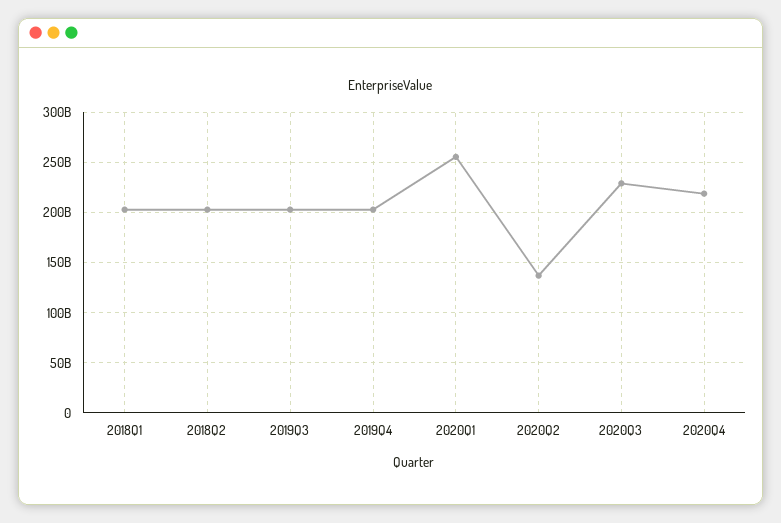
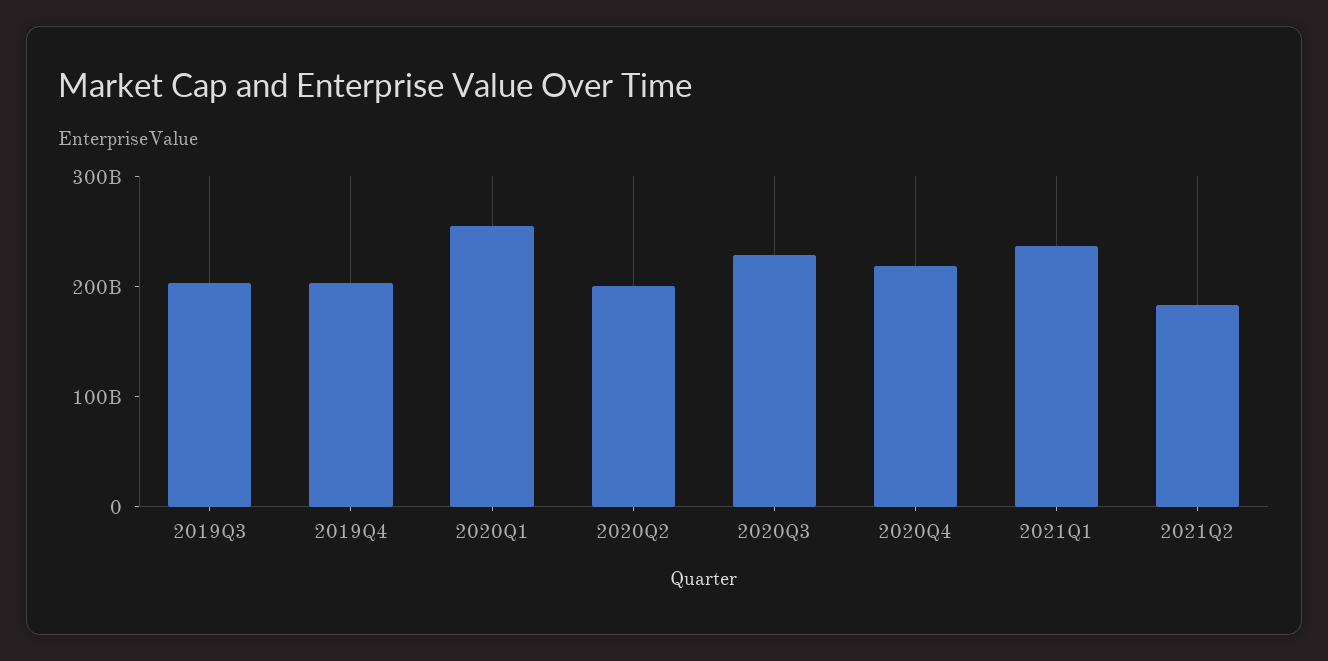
2018Q1: 200000000000 -> none
2018Q2: 200000000000 -> none
2020Q2: 140000000000 -> 200000000000
2021Q1: none -> 240000000000
2021Q2: none -> 180000000000

